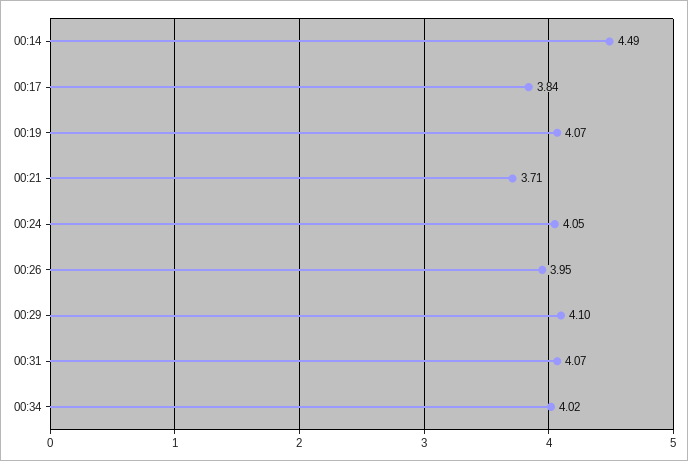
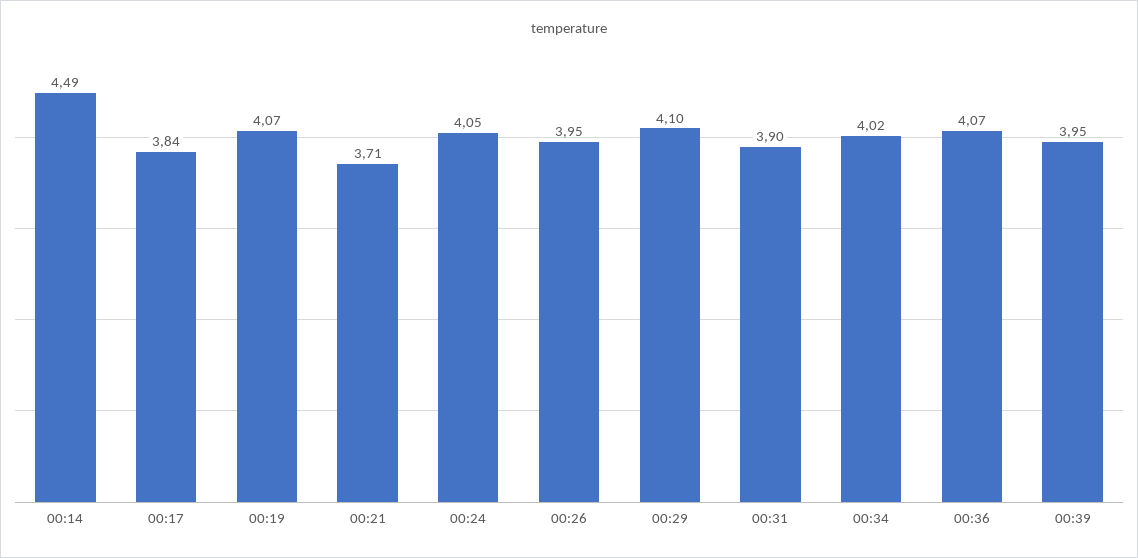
00:31: 4.07 -> 3.9
00:36: none -> 4.07
00:39: none -> 3.95

